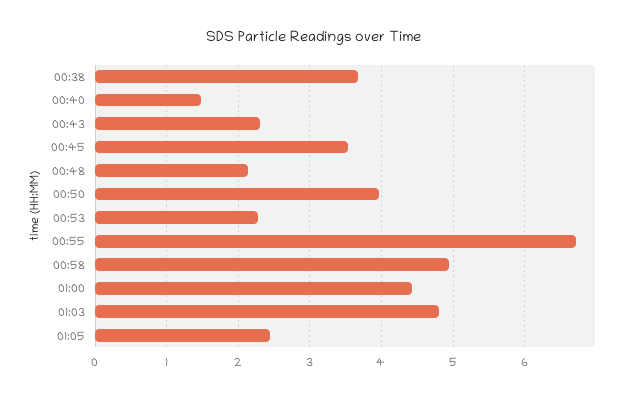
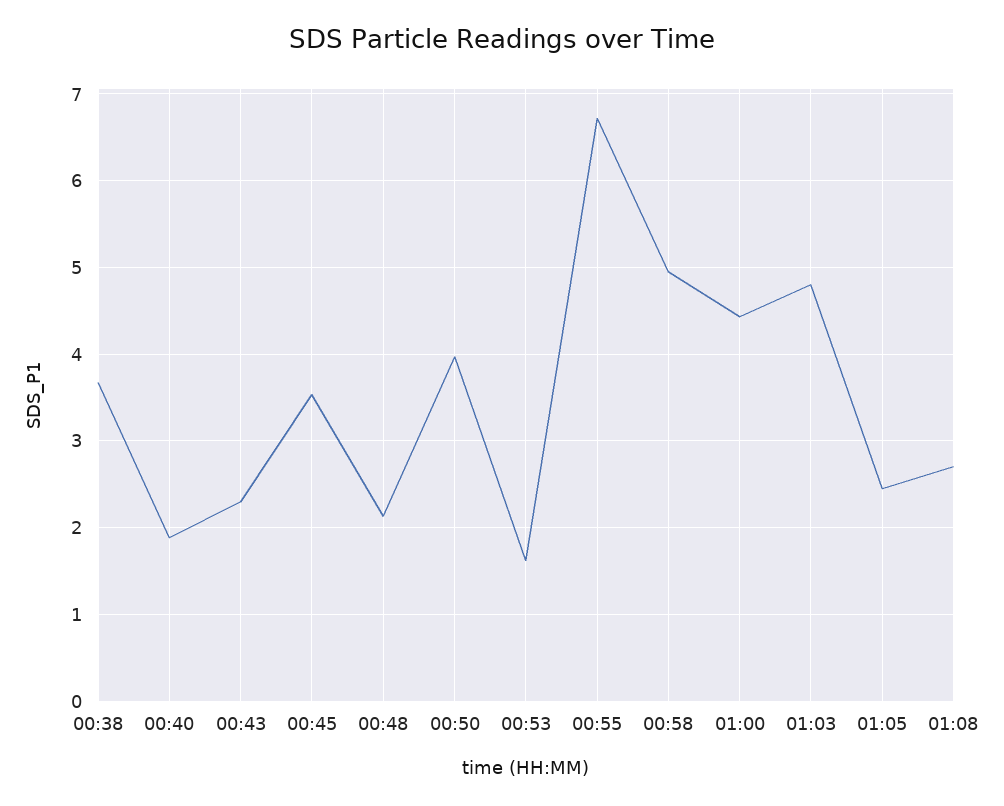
00:40: 1.5 -> 1.9
00:53: 2.3 -> 1.6
01:08: none -> 2.7

